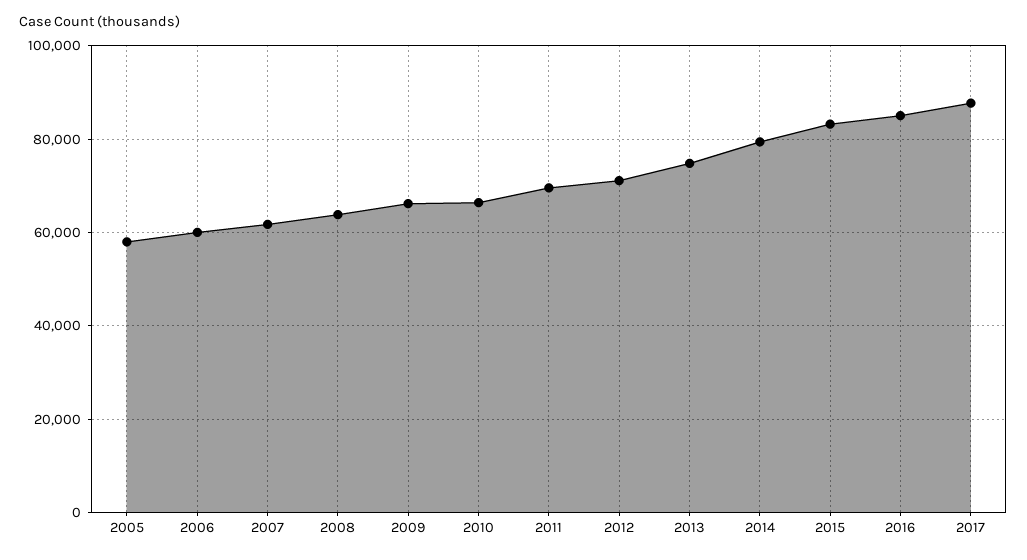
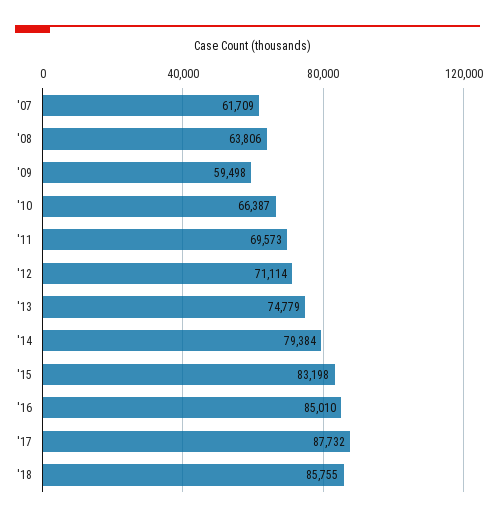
2005: 58000 -> none
2006: 60000 -> none
2009: 66000 -> 59498
'18: none -> 85755

